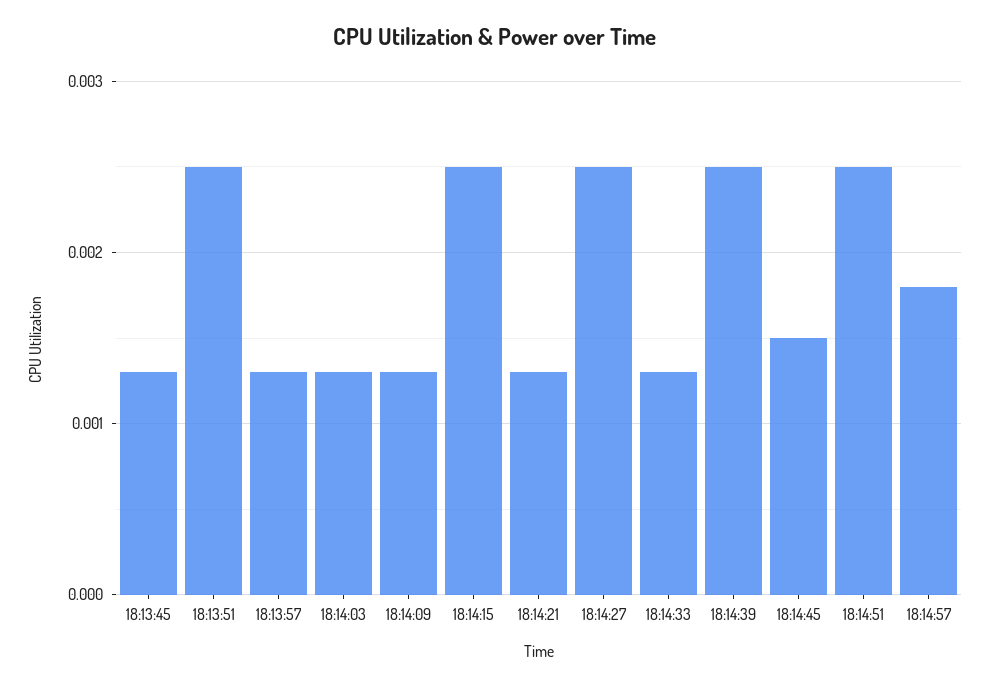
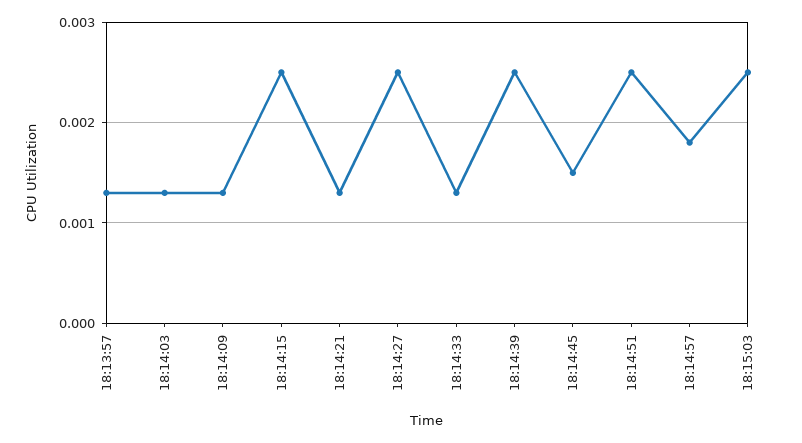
18:13:45: 0.0013 -> none
18:13:51: 0.0025 -> none
18:15:03: none -> 0.0025

